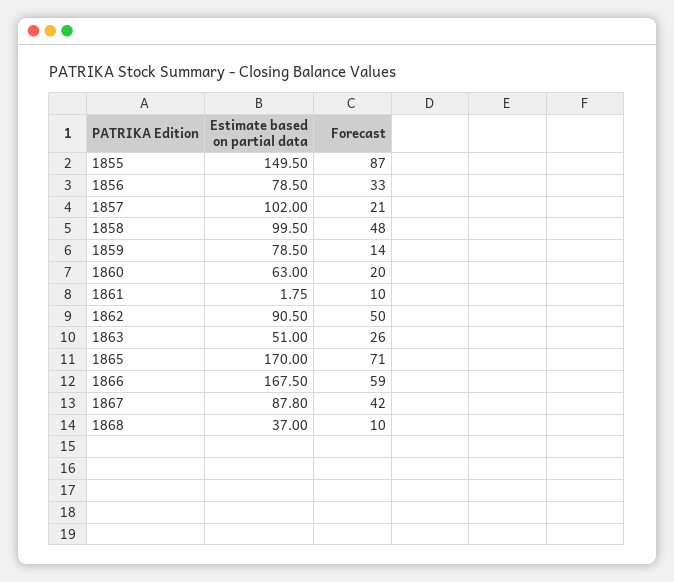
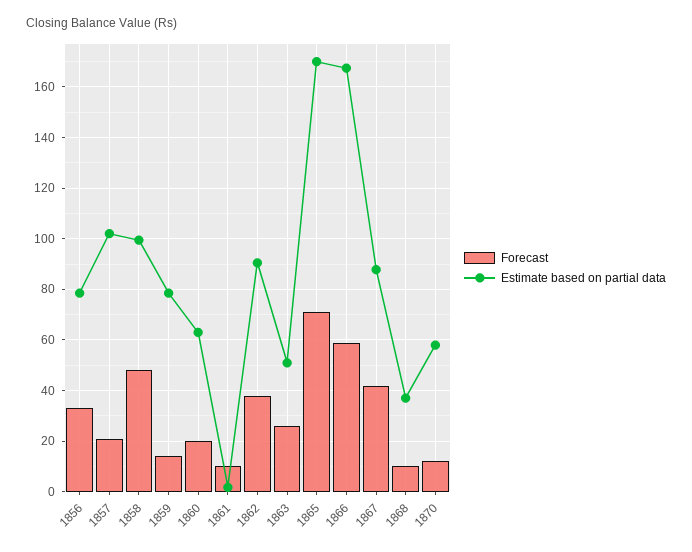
Estimate based on partial data, 1855: 149.5 -> none
Forecast, 1855: 87 -> none
Forecast, 1862: 50 -> 37.5
Forecast, 1870: none -> 12.5
Estimate based on partial data, 1870: none -> 57.5

